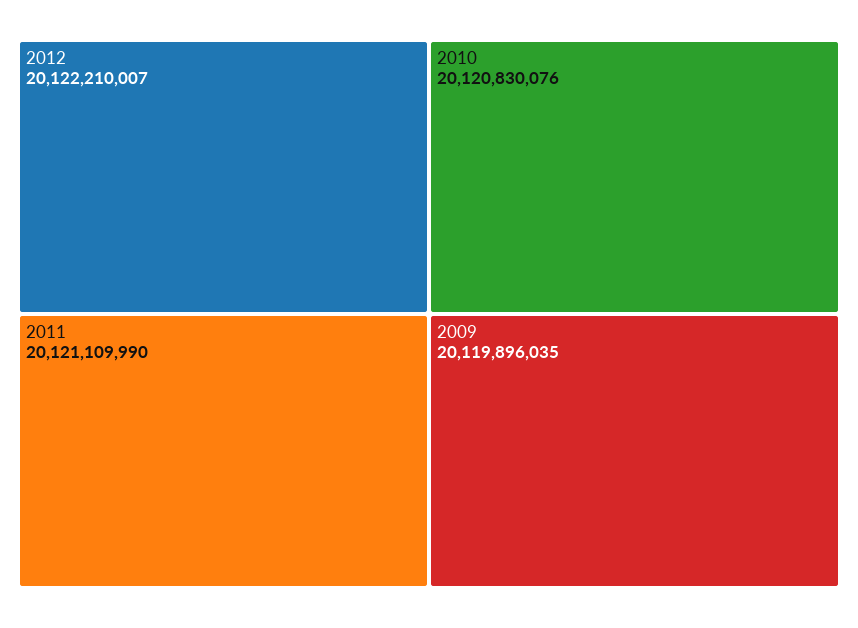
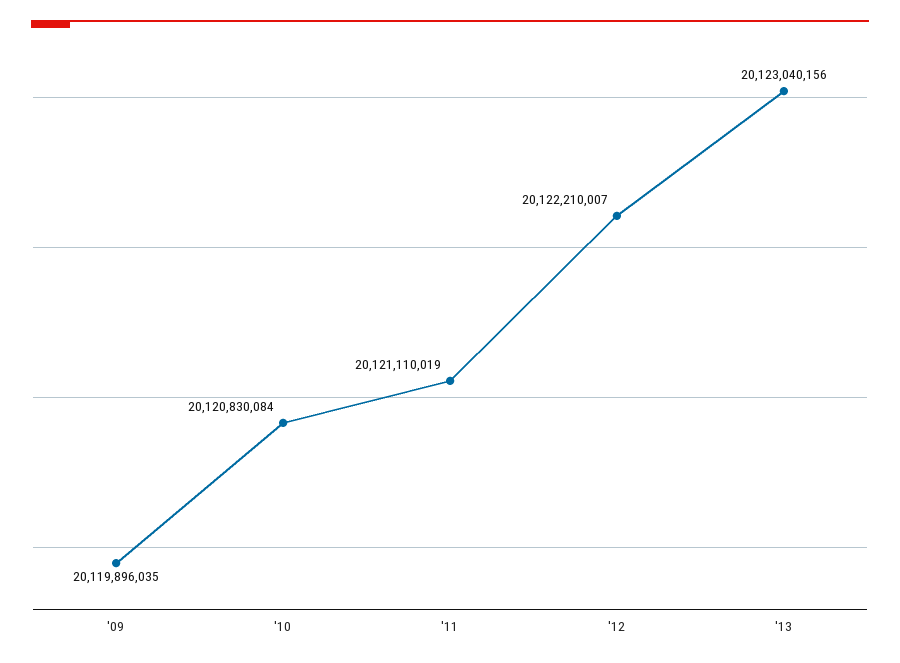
2011: 20121109990 -> 20121110019
2010: 20120830076 -> 20120830084
'13: none -> 20123040156

